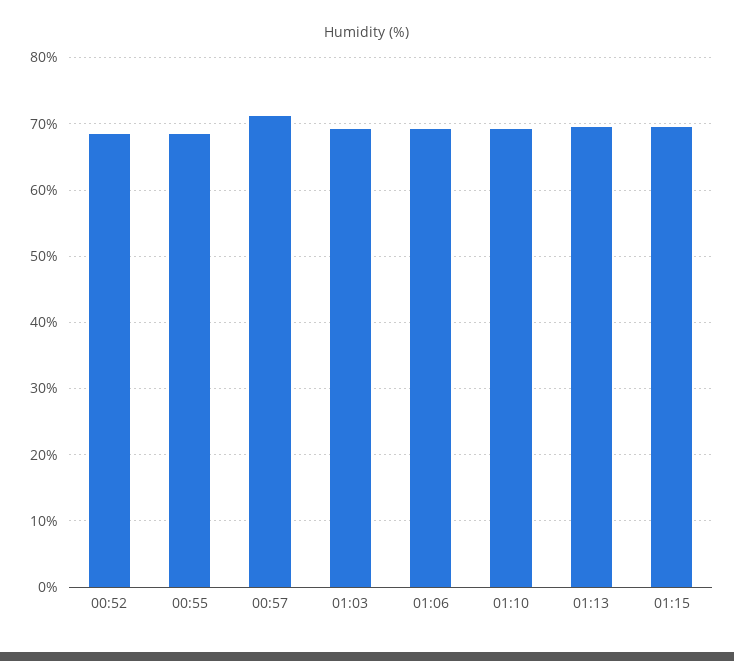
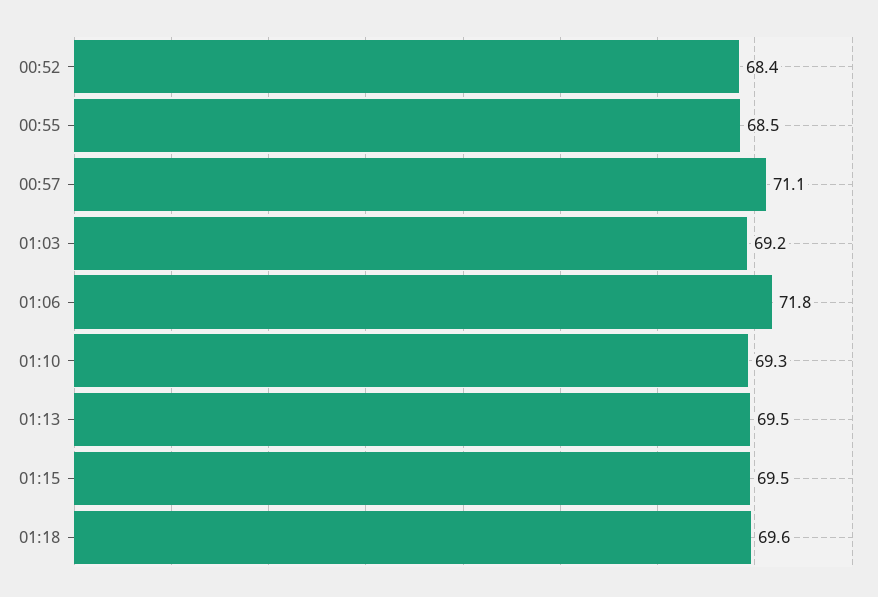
01:06: 69 -> 71.8
01:18: none -> 69.6

